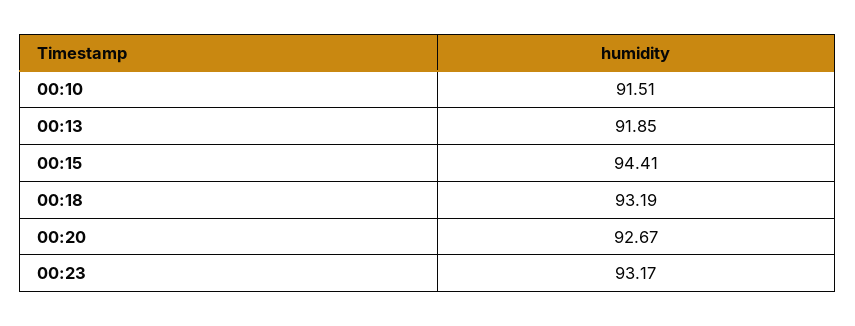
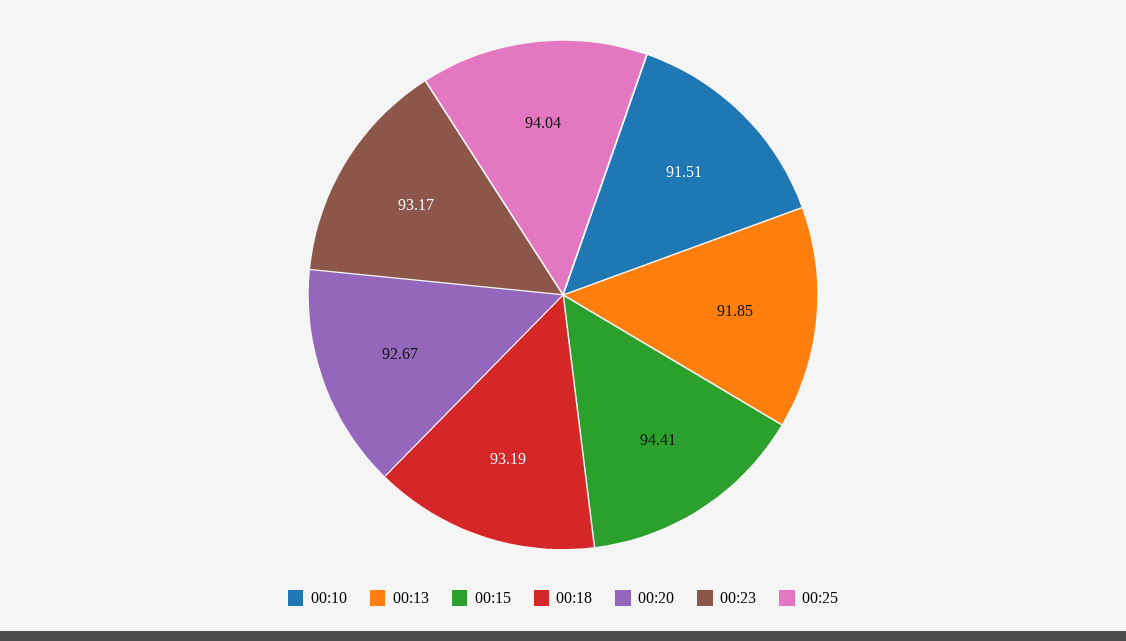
00:25: none -> 94.04

